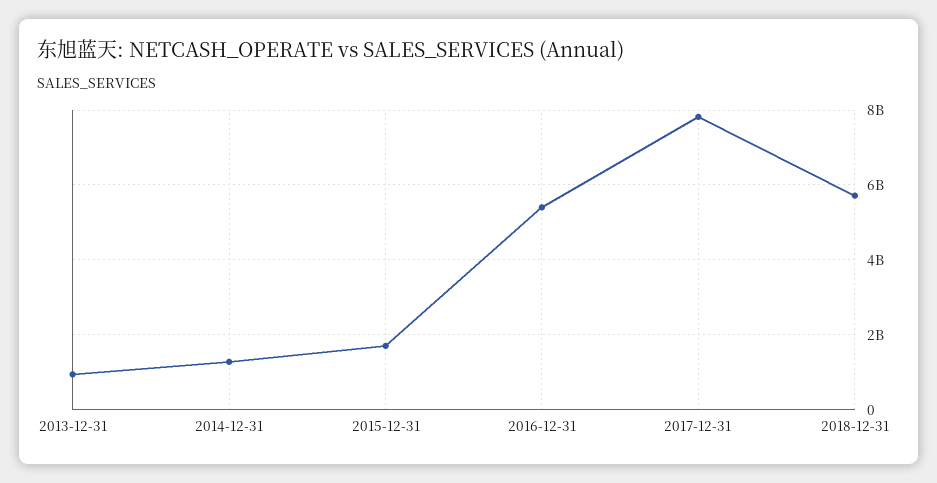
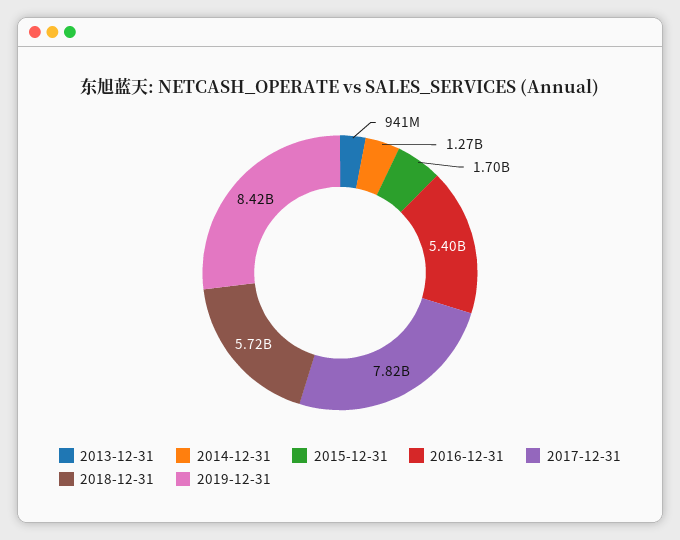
2019-12-31: none -> 8420000000

